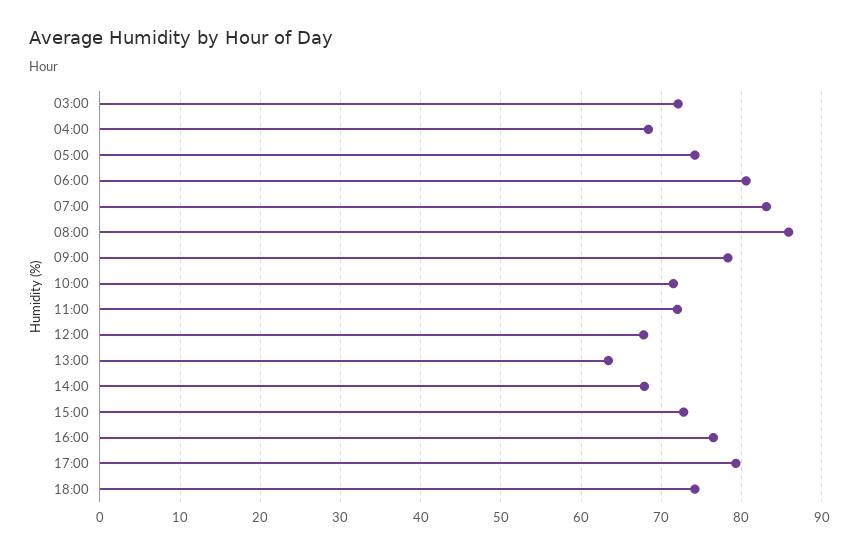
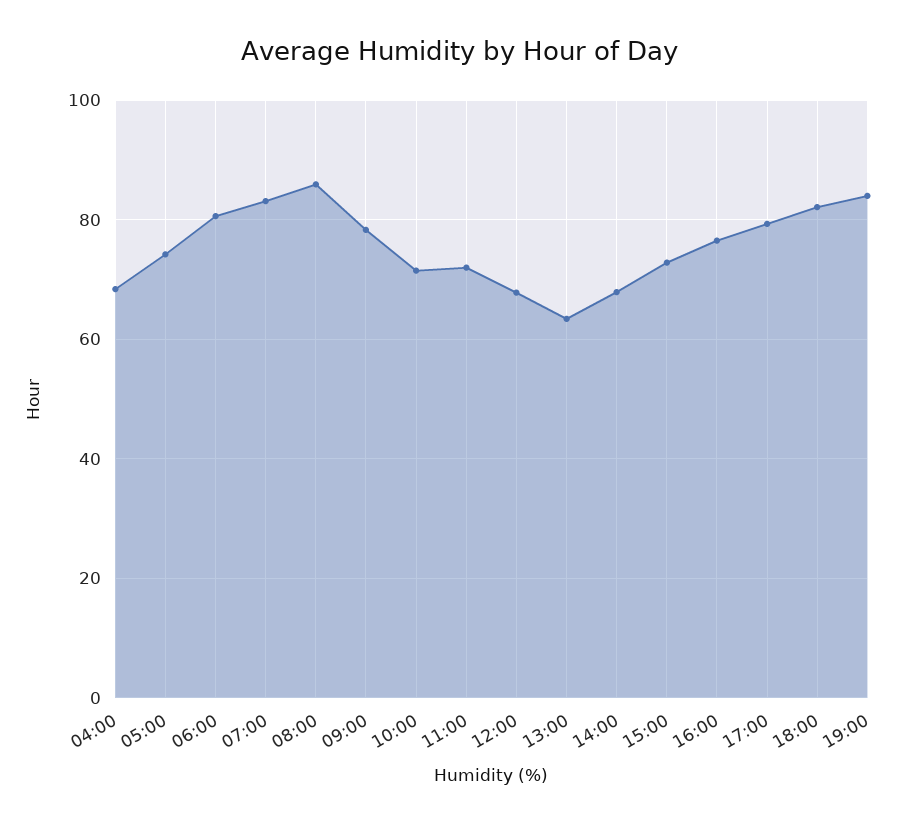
03:00: 72 -> none
18:00: 74 -> 82
19:00: none -> 84

